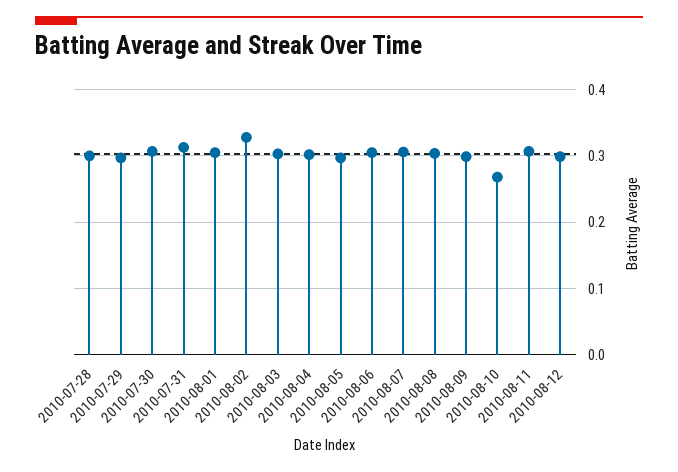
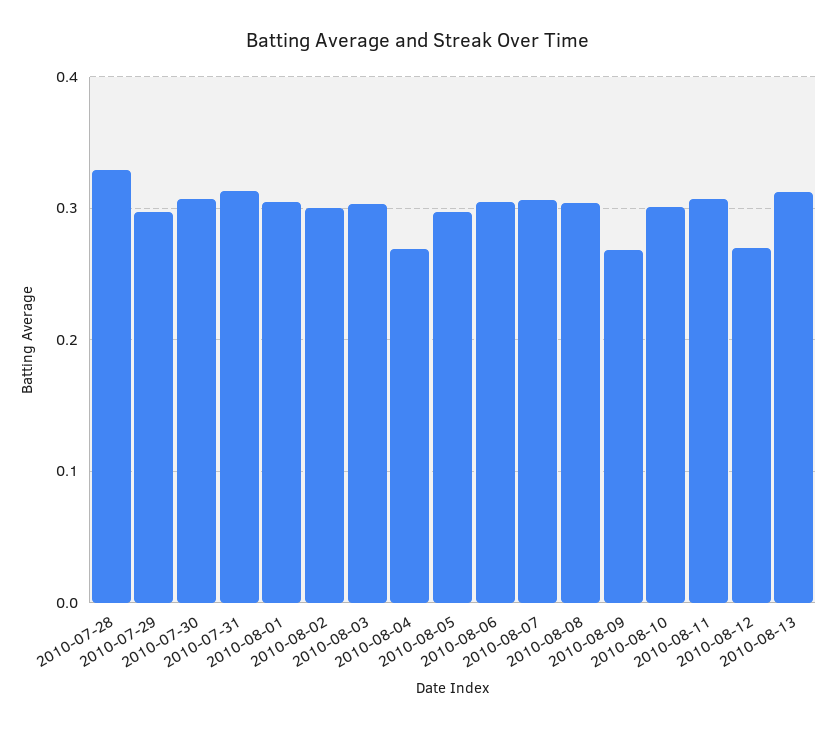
2010-07-28: 0.3 -> 0.33
2010-08-02: 0.33 -> 0.3
2010-08-04: 0.3 -> 0.27
2010-08-09: 0.3 -> 0.27
2010-08-10: 0.27 -> 0.3
2010-08-12: 0.3 -> 0.27
2010-08-13: none -> 0.31

